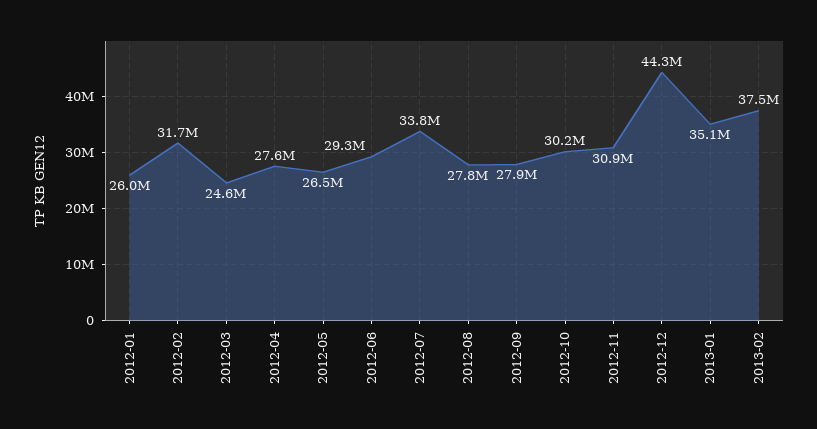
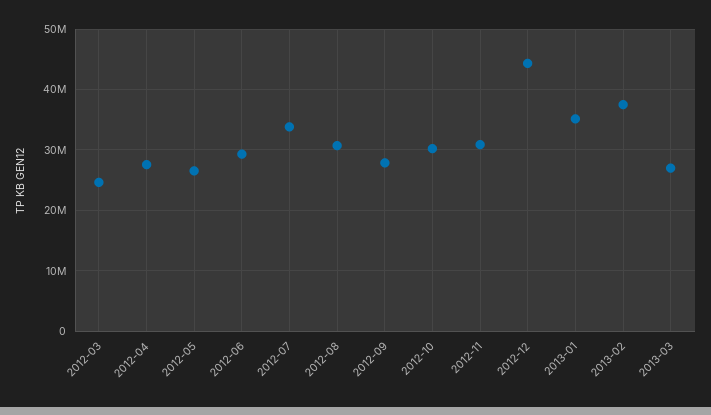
2012-01: 26000000 -> none
2012-02: 31700000 -> none
2012-08: 27800000 -> 31000000
2013-03: none -> 27000000

